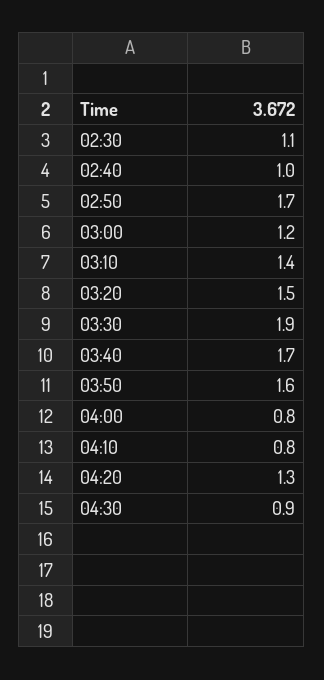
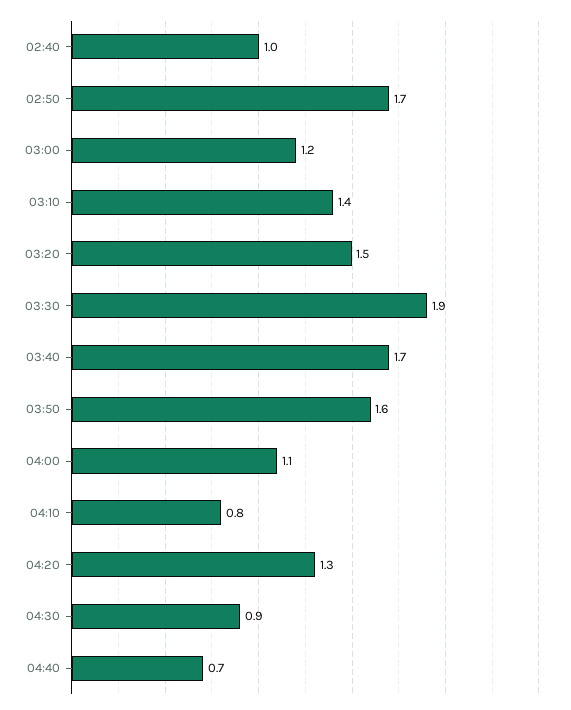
02:30: 1.1 -> none
04:00: 0.8 -> 1.1
04:40: none -> 0.7

